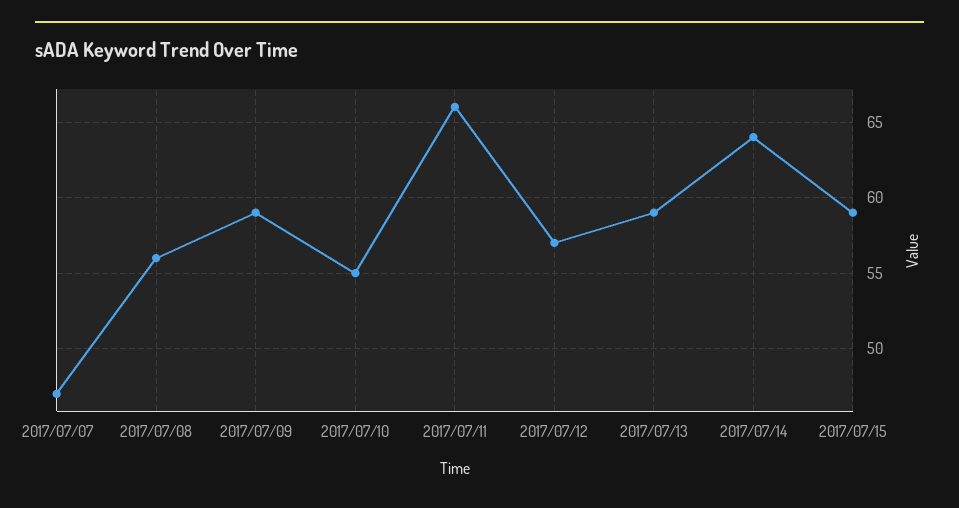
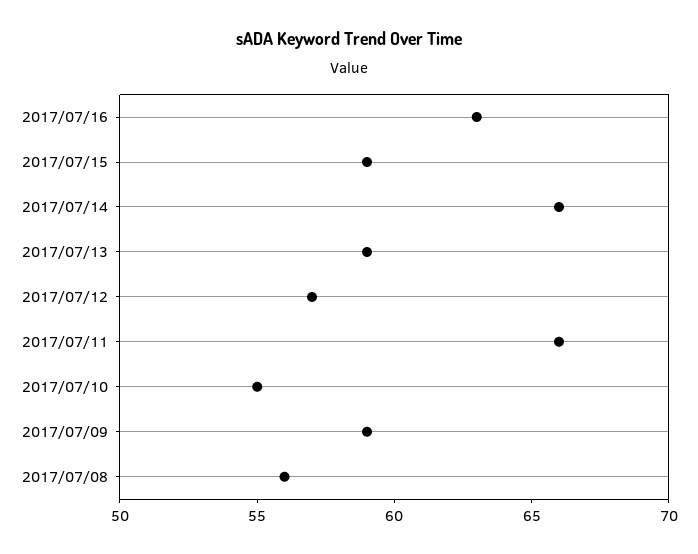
2017/07/07: 47 -> none
2017/07/14: 64 -> 66
2017/07/16: none -> 63

